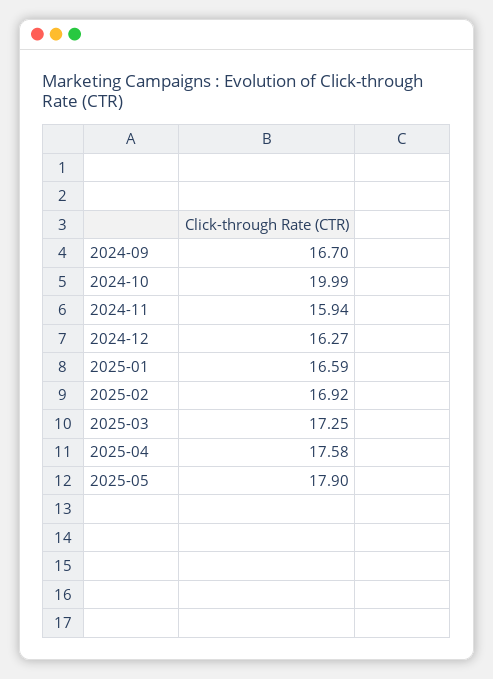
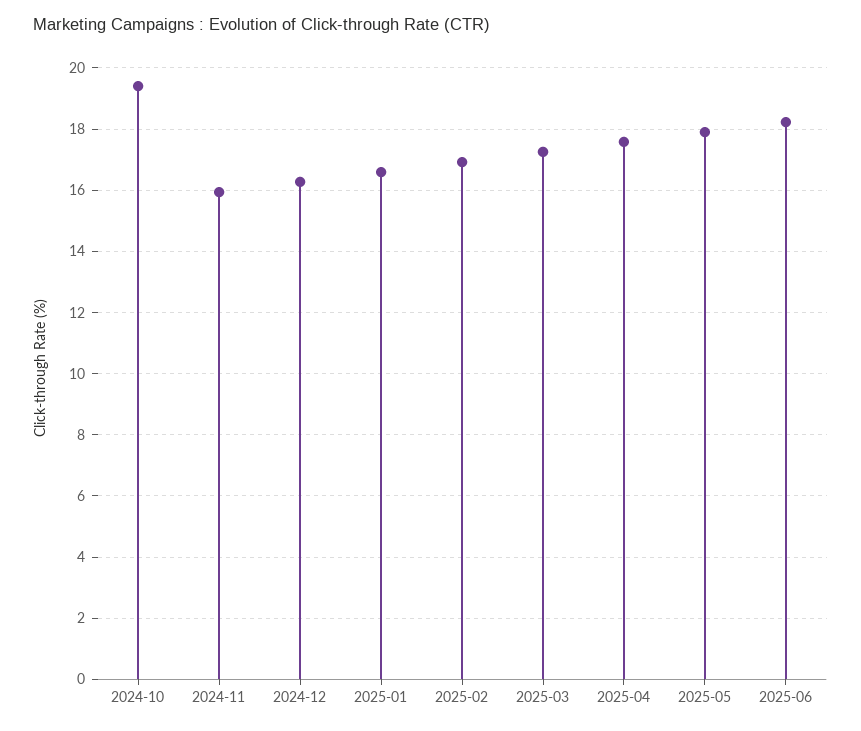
2024-09: 16.7 -> none
2024-10: 19.99 -> 19.4
2025-06: none -> 18.2

